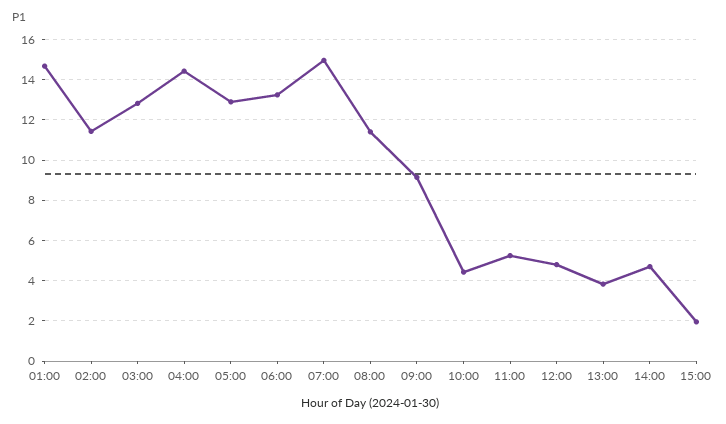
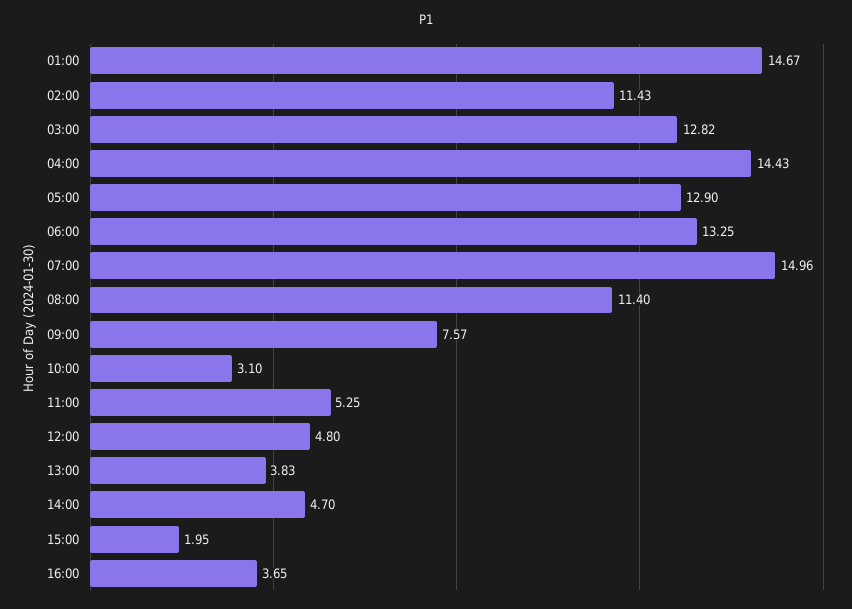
09:00: 9 -> 7.57
10:00: 4.5 -> 3.1
16:00: none -> 3.65

